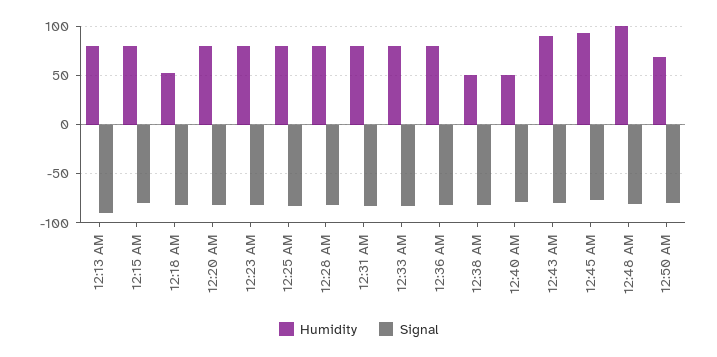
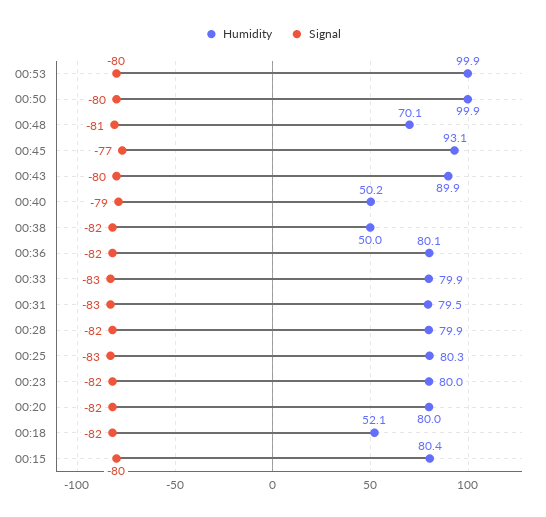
Humidity, 12:13 AM: 80 -> none
Signal, 12:13 AM: -90 -> none
Humidity, 12:48 AM: 100 -> 70.1
Humidity, 12:50 AM: 70 -> 99.9
Humidity, 00:53: none -> 99.9
Signal, 00:53: none -> -80

